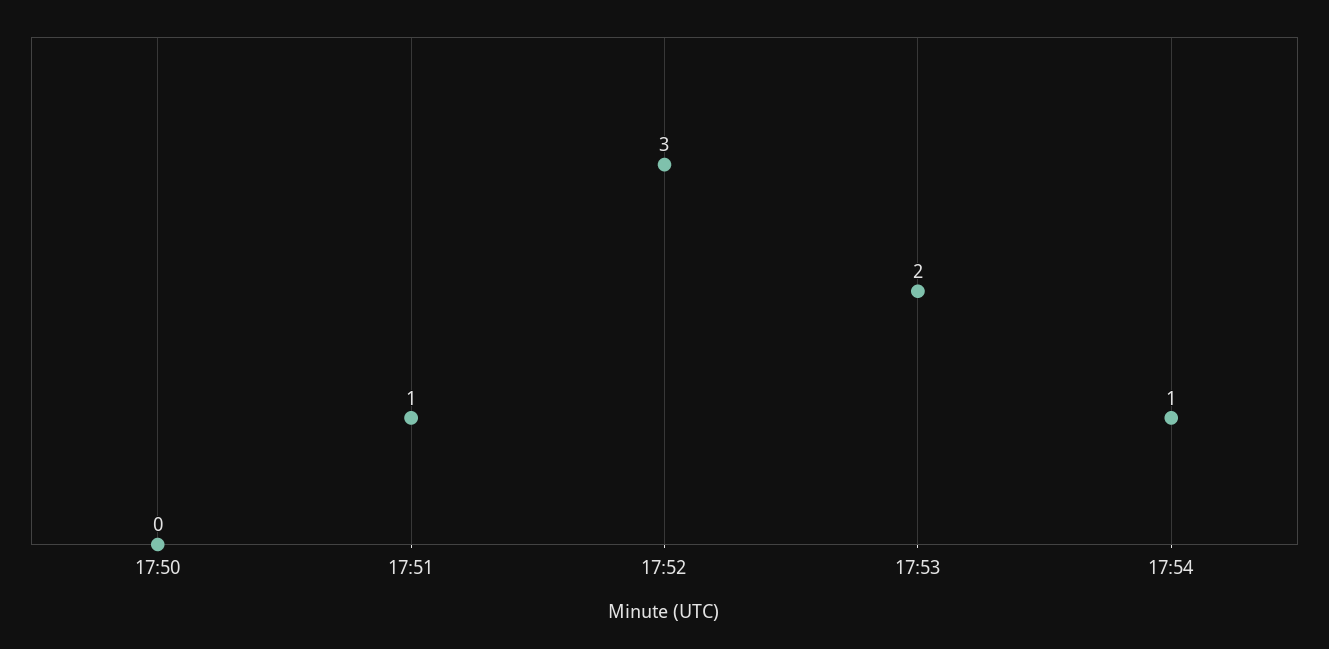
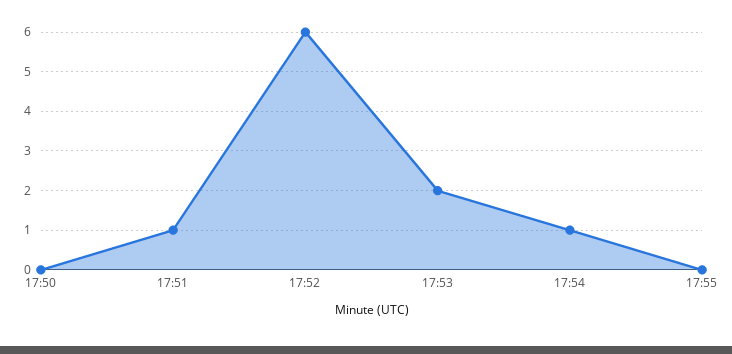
17:52: 3 -> 6
17:55: none -> 0

